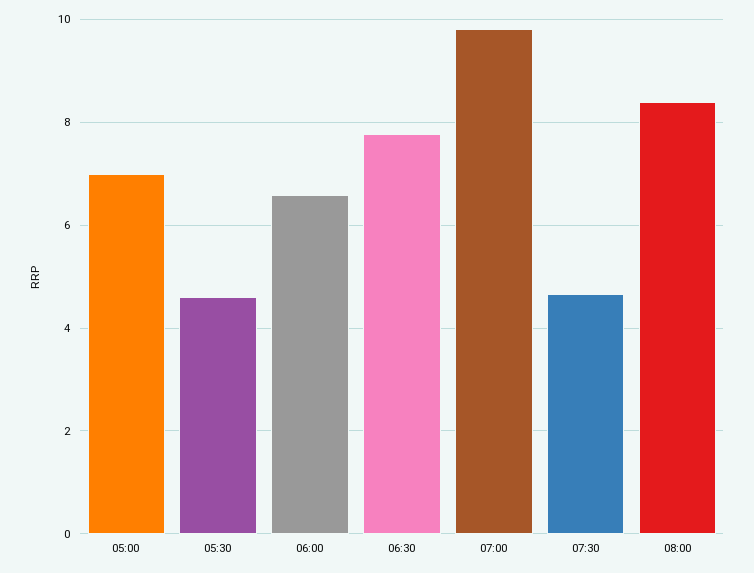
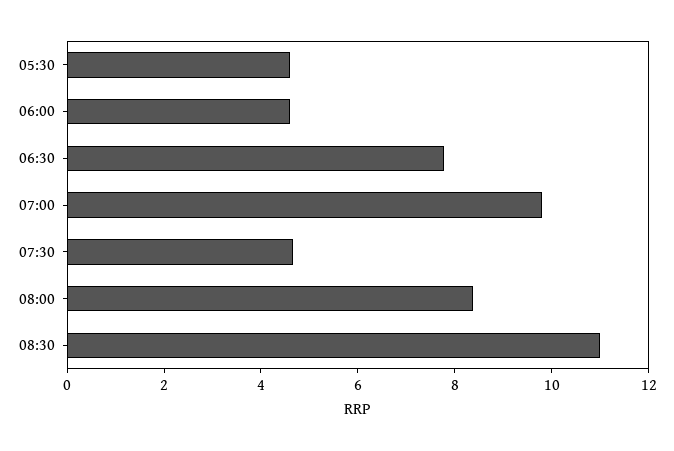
05:00: 7 -> none
06:00: 6.6 -> 4.5
08:30: none -> 11

